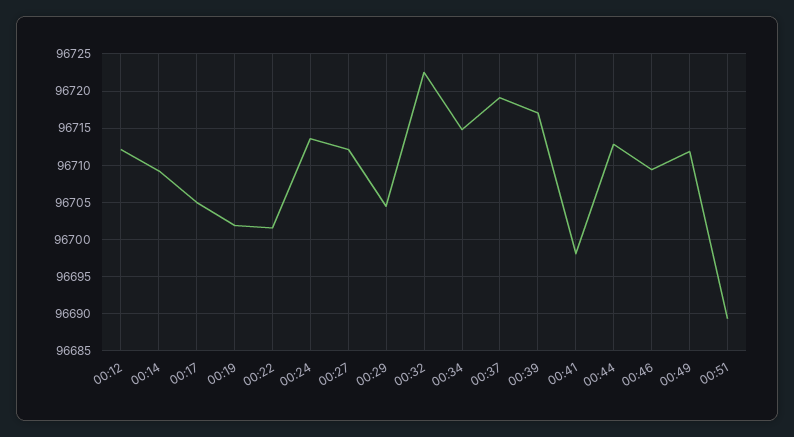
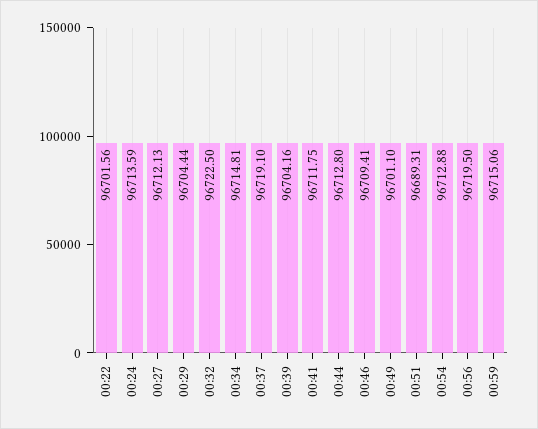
00:12: 96712 -> none
00:14: 96709 -> none
00:17: 96705 -> none
00:19: 96702 -> none
00:39: 96717 -> 96704.16
00:41: 96698 -> 96711.75
00:49: 96712 -> 96701.1
00:54: none -> 96712.88
00:56: none -> 96719.5
00:59: none -> 96715.06

